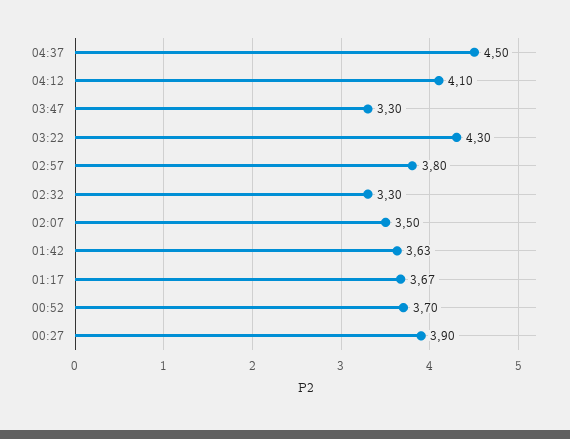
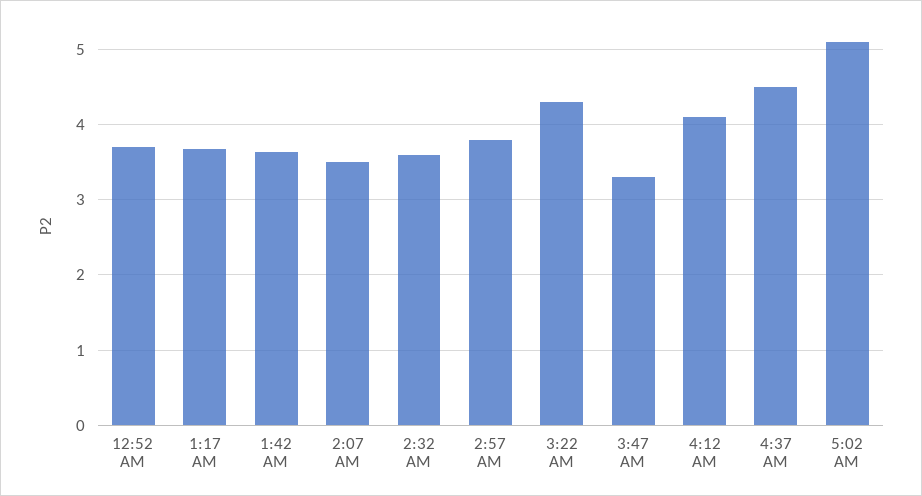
02:32: 3.3 -> 3.6
00:27: 3.9 -> none
5:02 AM: none -> 5.1

